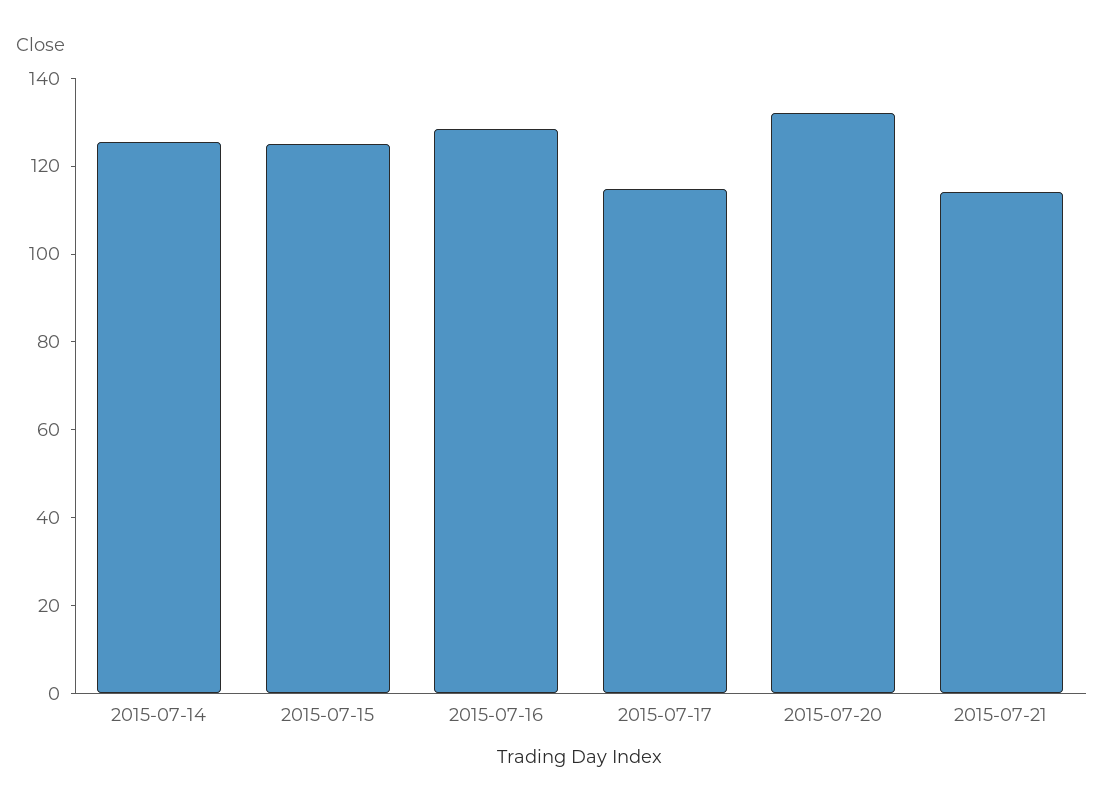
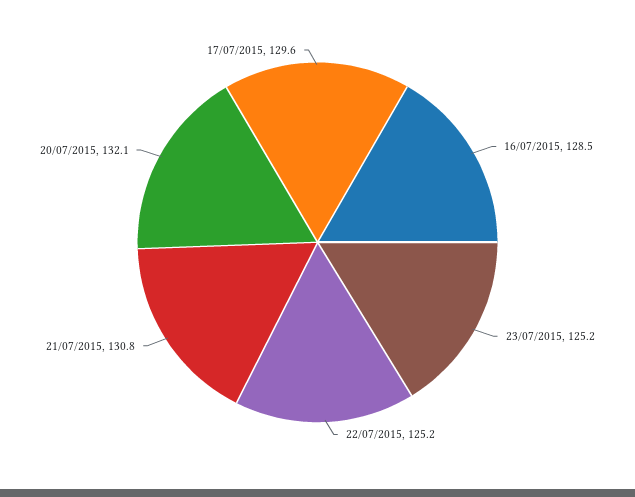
2015-07-14: 125 -> none
2015-07-15: 125 -> none
2015-07-17: 115 -> 129.6
2015-07-21: 115 -> 130.8
23/07/2015: none -> 125.2
22/07/2015: none -> 125.2

